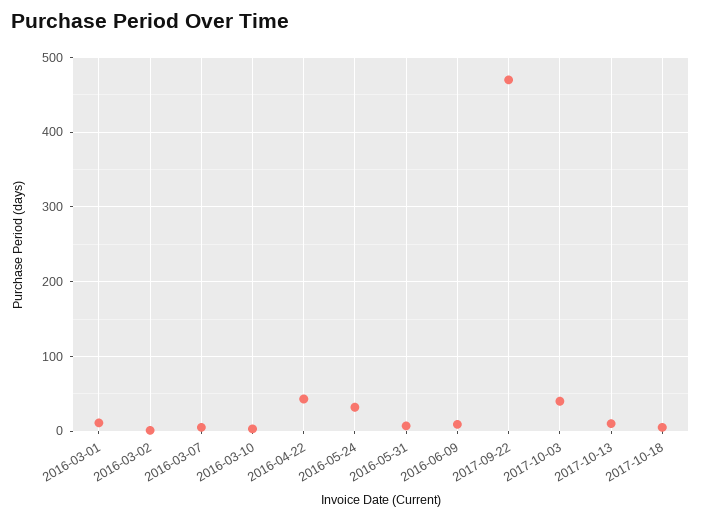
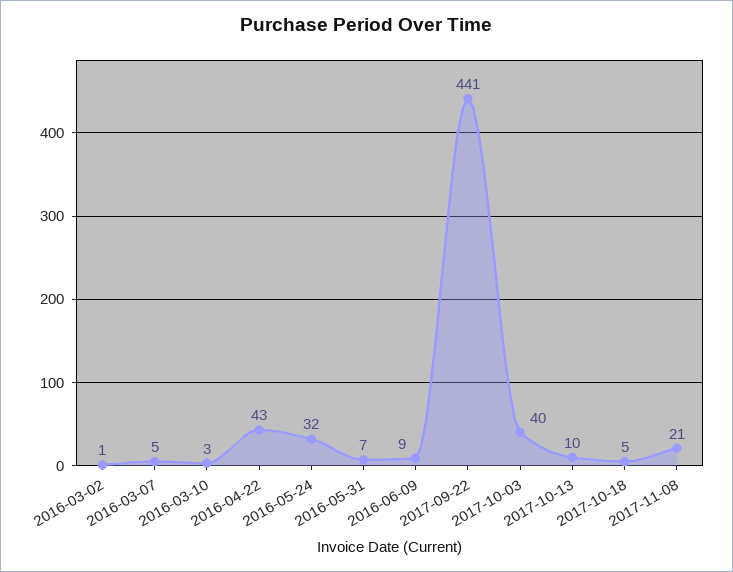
2016-03-01: 10 -> none
2017-09-22: 470 -> 441
2017-11-08: none -> 21

